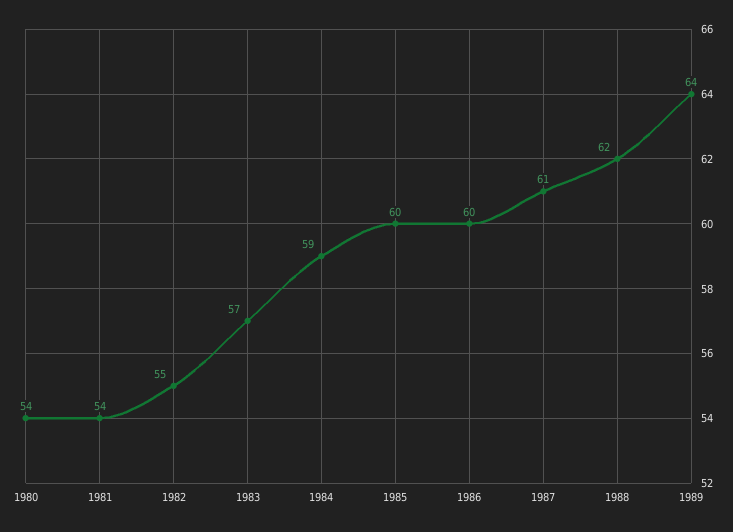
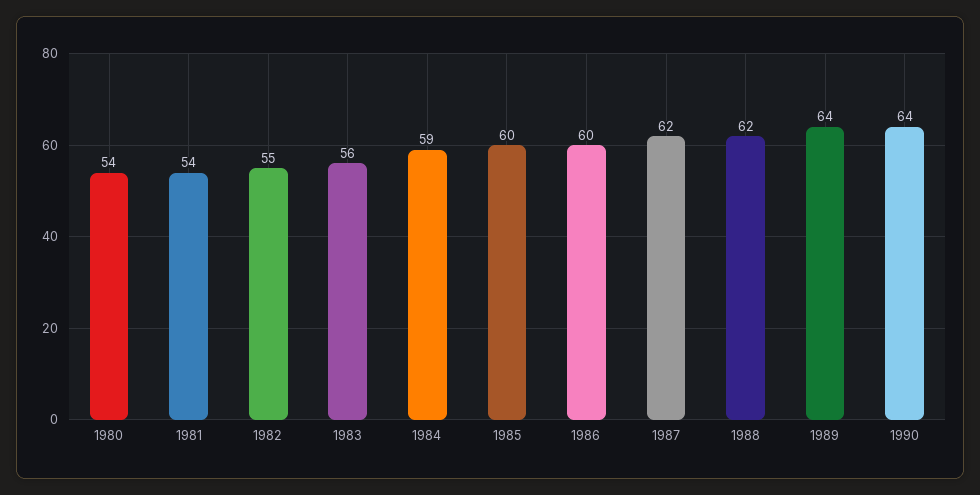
1983: 57 -> 56
1987: 61 -> 62
1990: none -> 64

